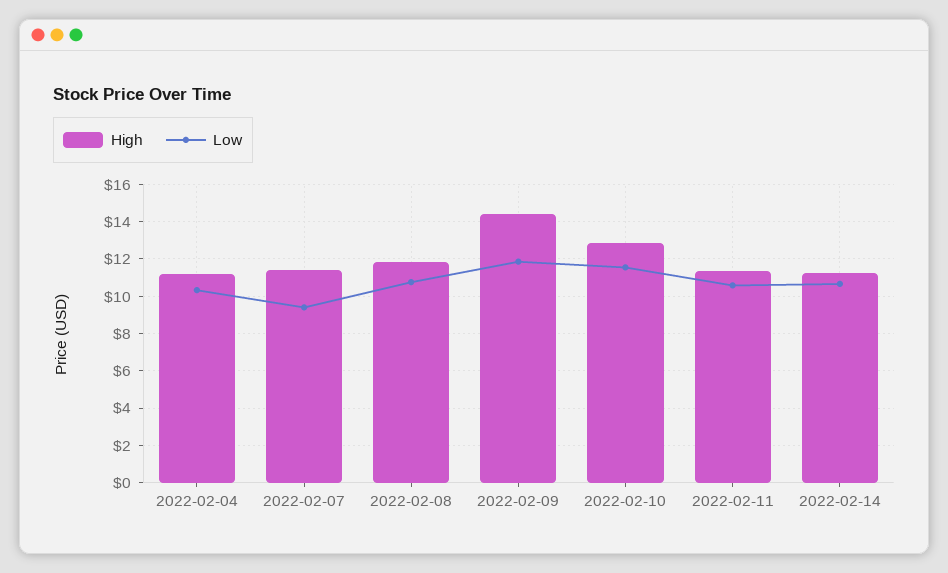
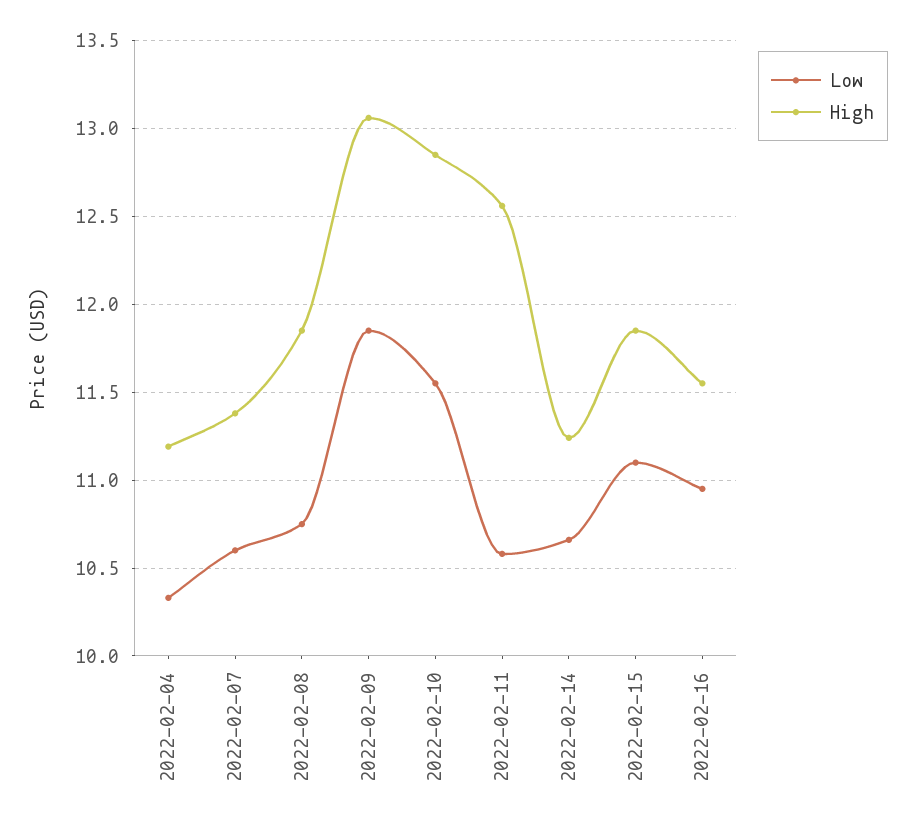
Low, 2022-02-07: 9.5 -> 10.6
High, 2022-02-09: 14.5 -> 13.05
High, 2022-02-11: 11.5 -> 12.55
Low, 2022-02-15: none -> 11.1
High, 2022-02-15: none -> 11.85
Low, 2022-02-16: none -> 10.95
High, 2022-02-16: none -> 11.55

